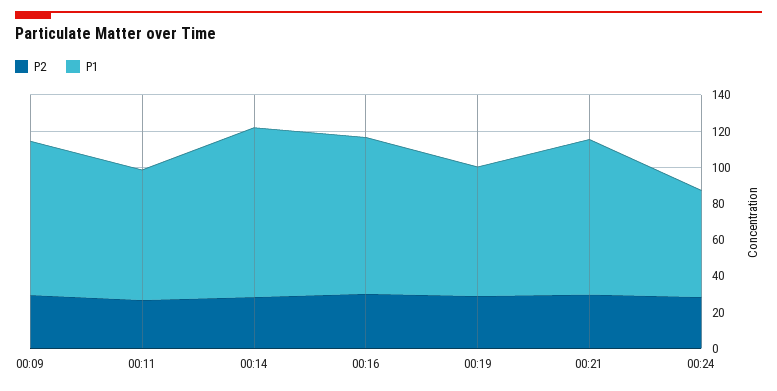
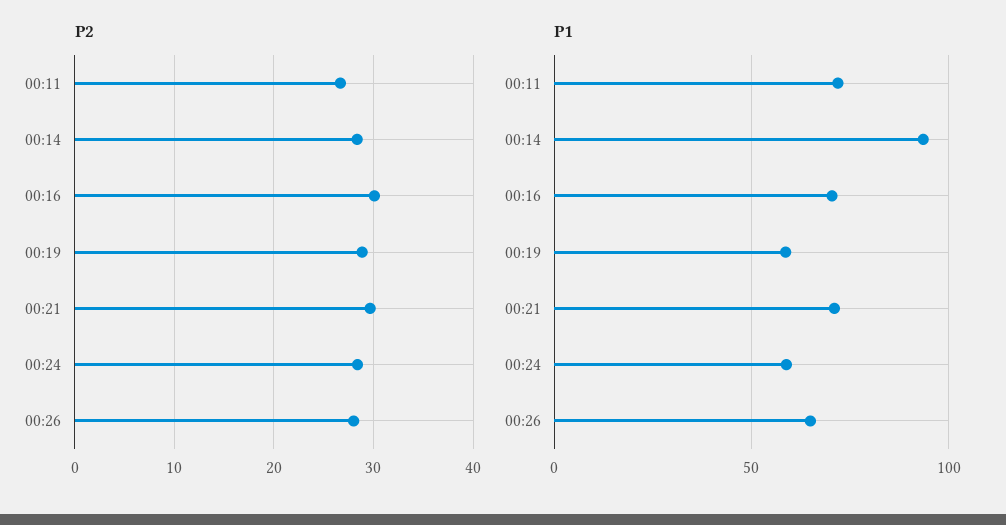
P2, 00:09: 30 -> none
P1, 00:09: 85 -> none
P1, 00:16: 85 -> 70
P1, 00:19: 70 -> 60
P1, 00:21: 85 -> 70
P2, 00:26: none -> 28
P1, 00:26: none -> 65

